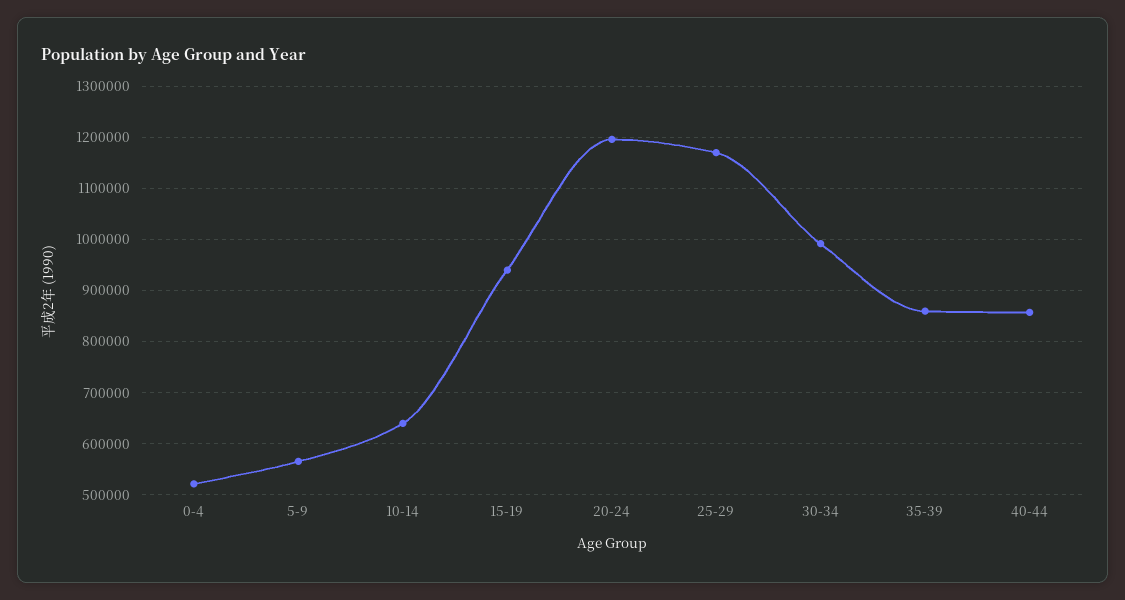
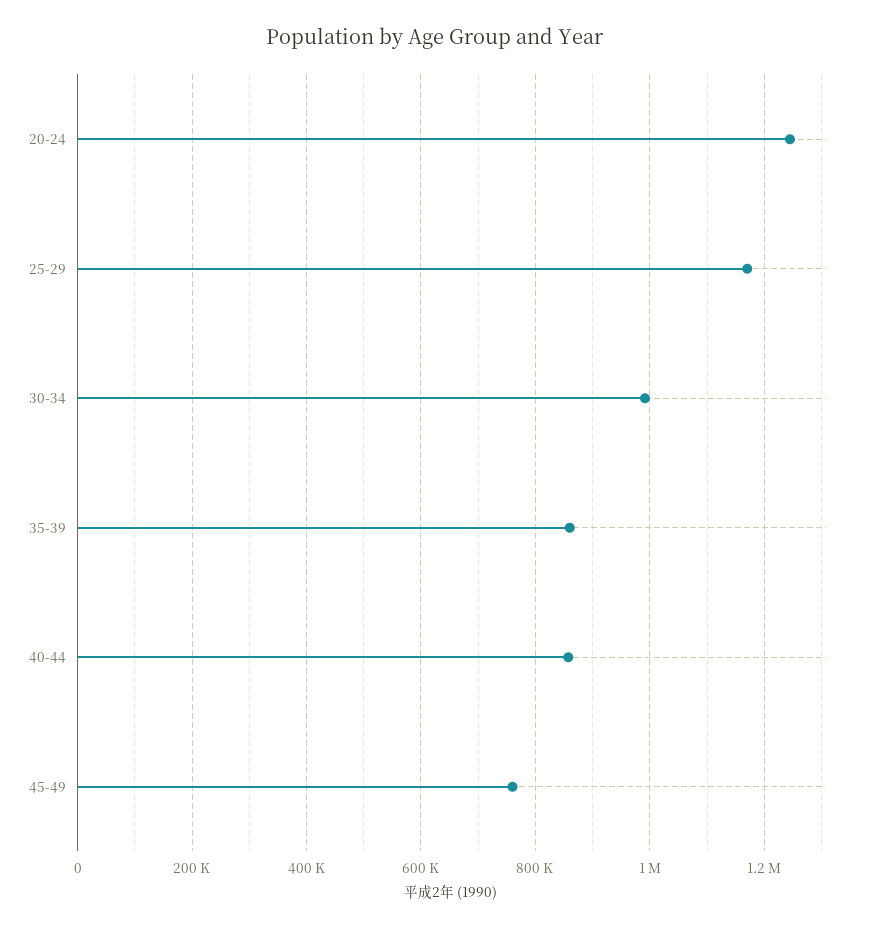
0-4: 520000 -> none
5-9: 560000 -> none
10-14: 640000 -> none
15-19: 940000 -> none
20-24: 1200000 -> 1240000
45-49: none -> 760000

